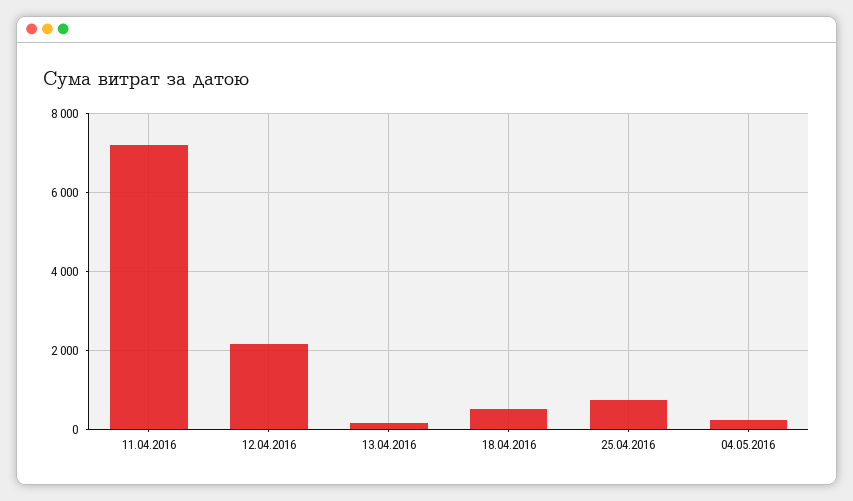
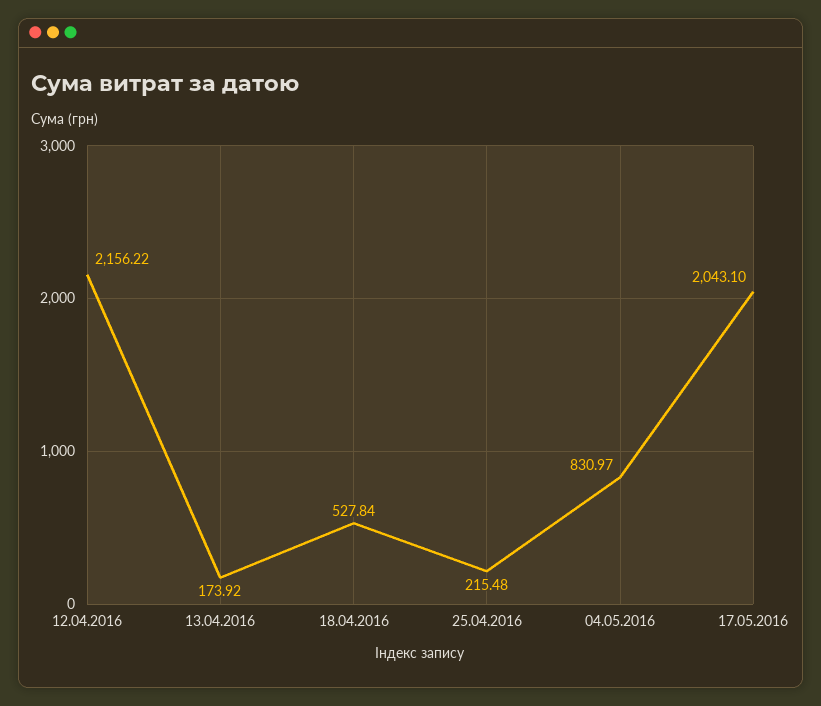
11.04.2016: 7200 -> none
25.04.2016: 800 -> 215.48
04.05.2016: 200 -> 830.97
17.05.2016: none -> 2043.1

